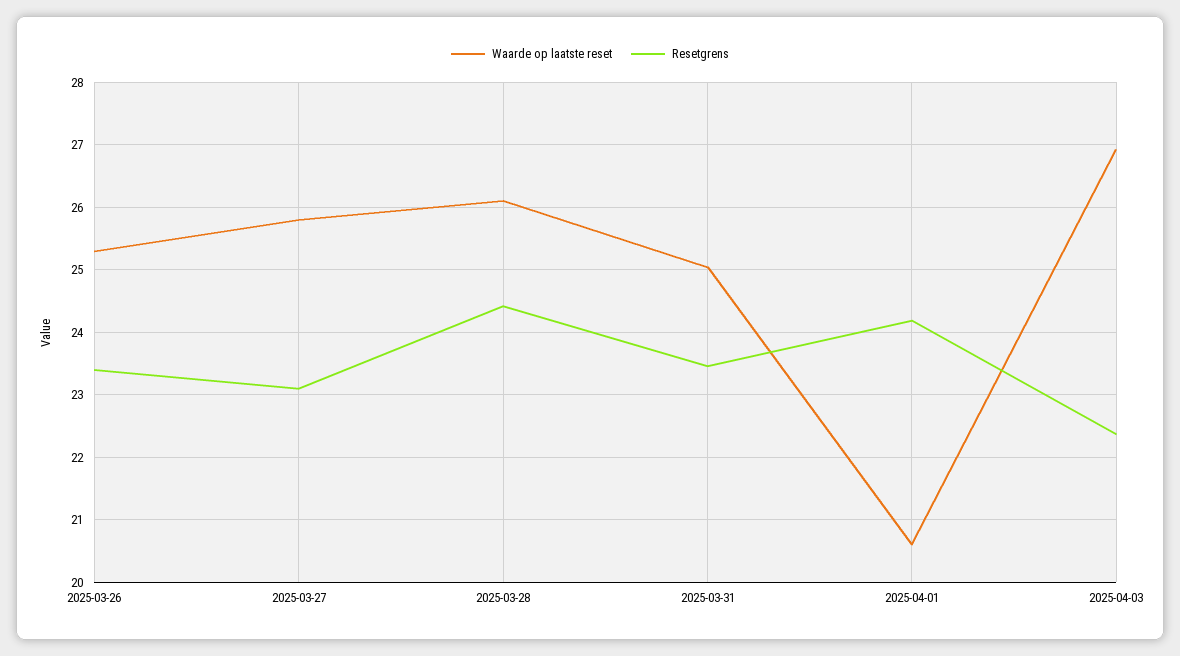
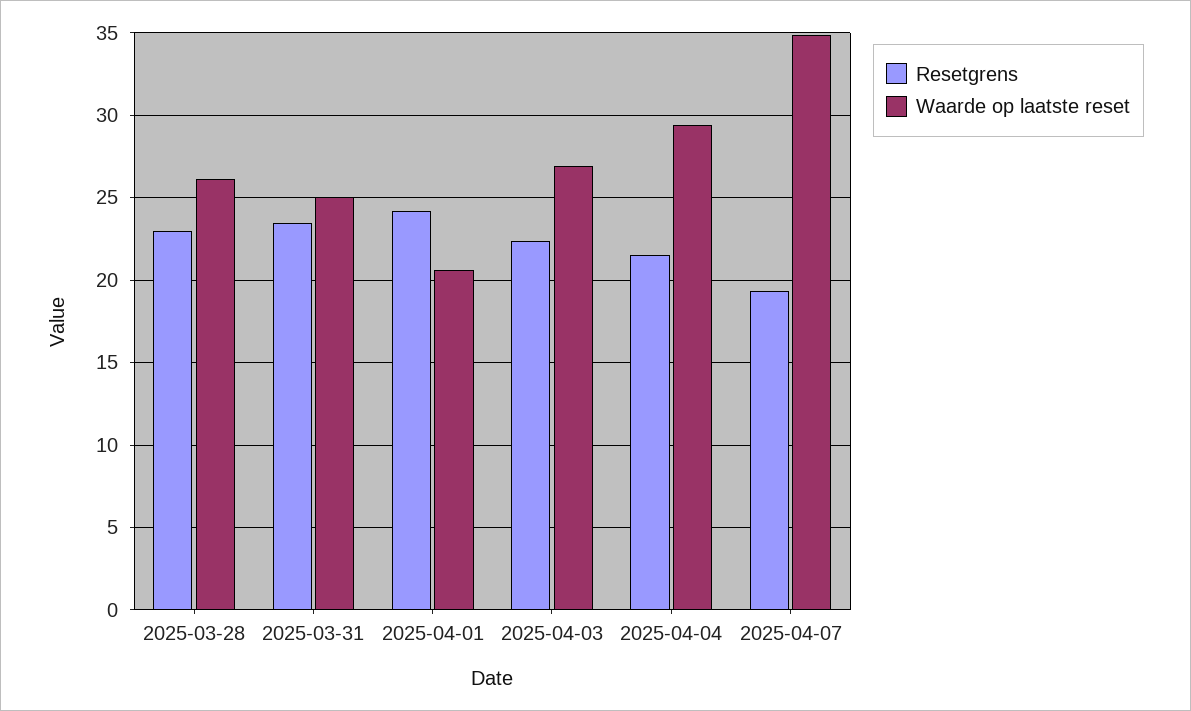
Waarde op laatste reset, 2025-03-26: 25.3 -> none
Resetgrens, 2025-03-26: 23.4 -> none
Waarde op laatste reset, 2025-03-27: 25.8 -> none
Resetgrens, 2025-03-27: 23.1 -> none
Resetgrens, 2025-03-28: 24.4 -> 23
Resetgrens, 2025-04-04: none -> 21.5
Waarde op laatste reset, 2025-04-04: none -> 29.5
Resetgrens, 2025-04-07: none -> 19.5
Waarde op laatste reset, 2025-04-07: none -> 35

